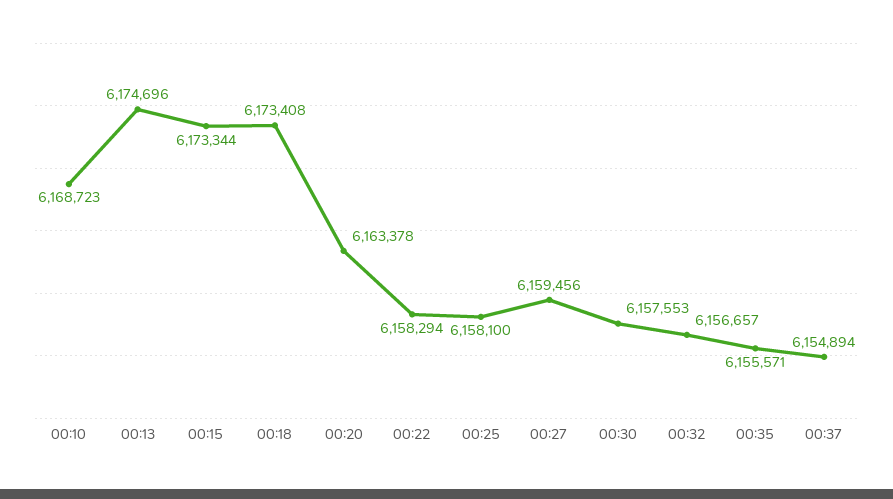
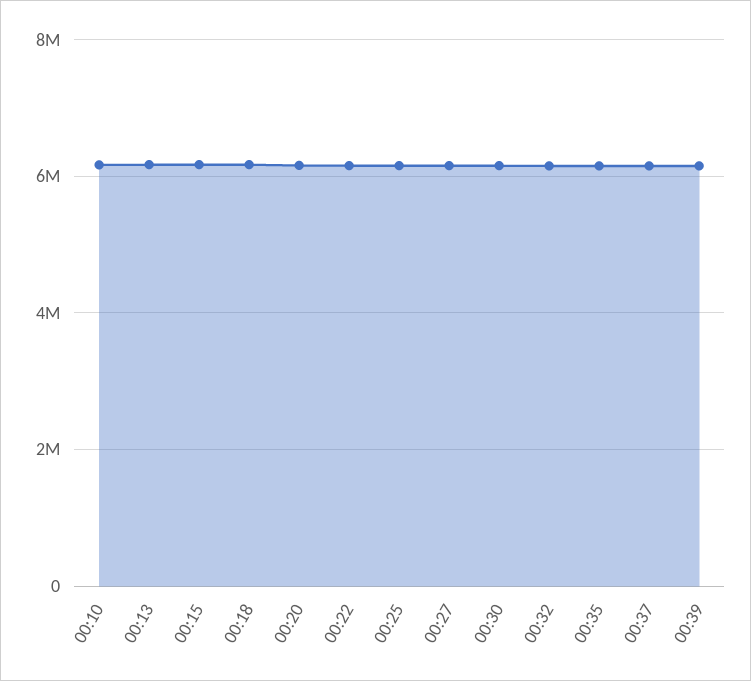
00:39: none -> 6200000

